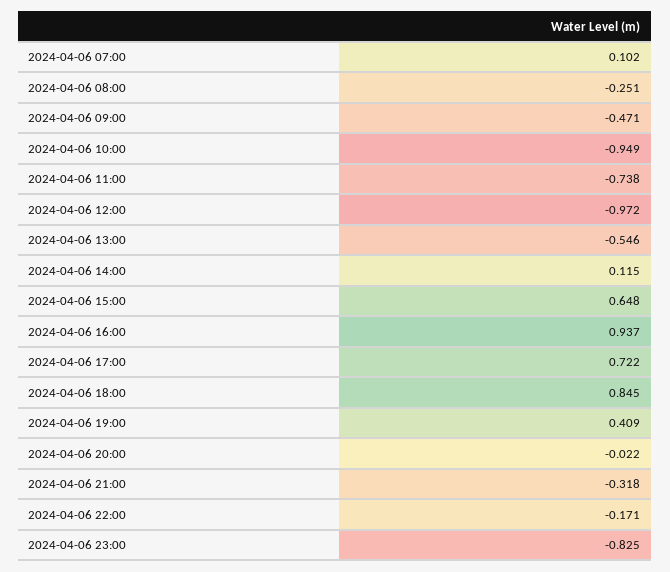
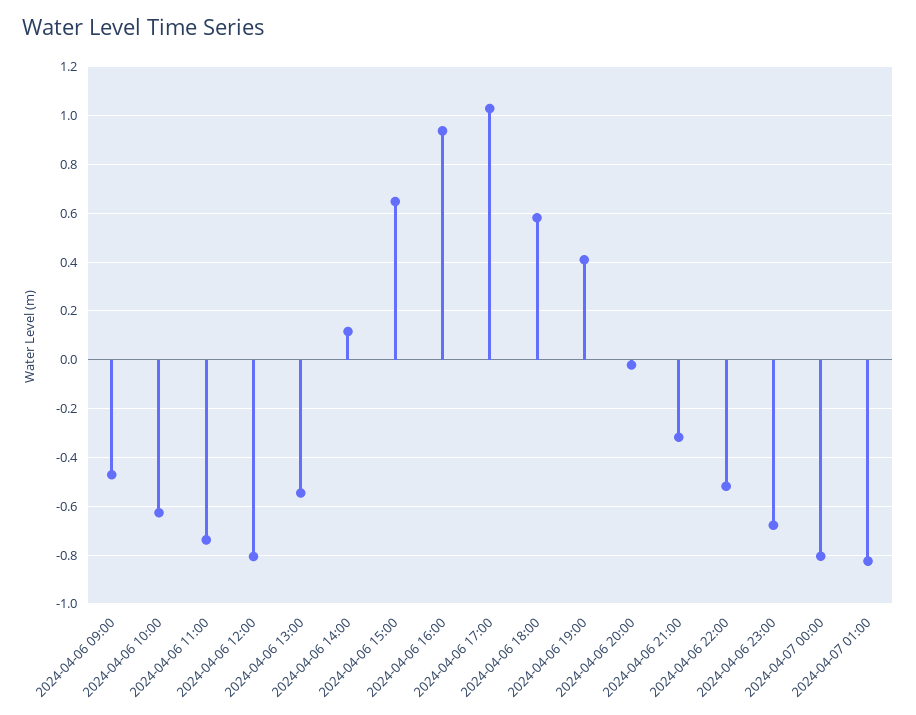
2024-04-06 07:00: 0.102 -> none
2024-04-06 08:00: -0.251 -> none
2024-04-06 10:00: -0.949 -> -0.625
2024-04-06 12:00: -0.972 -> -0.8
2024-04-06 17:00: 0.722 -> 1.025
2024-04-06 18:00: 0.845 -> 0.575
2024-04-06 22:00: -0.171 -> -0.525
2024-04-06 23:00: -0.825 -> -0.675
2024-04-07 00:00: none -> -0.8
2024-04-07 01:00: none -> -0.825

